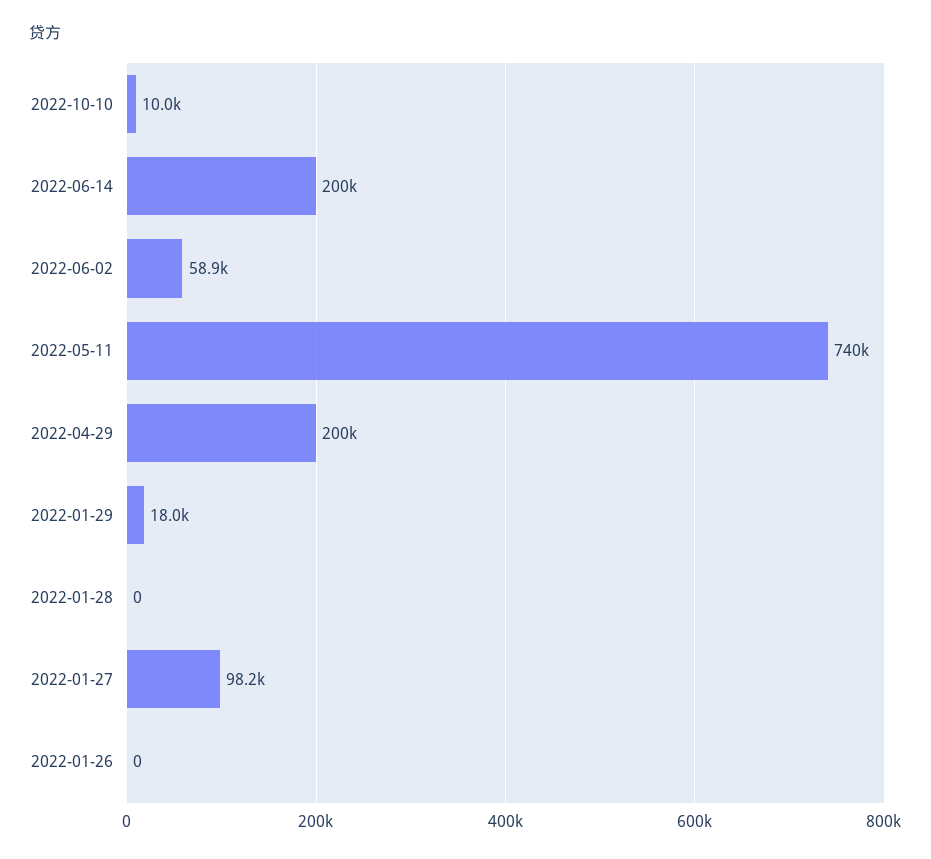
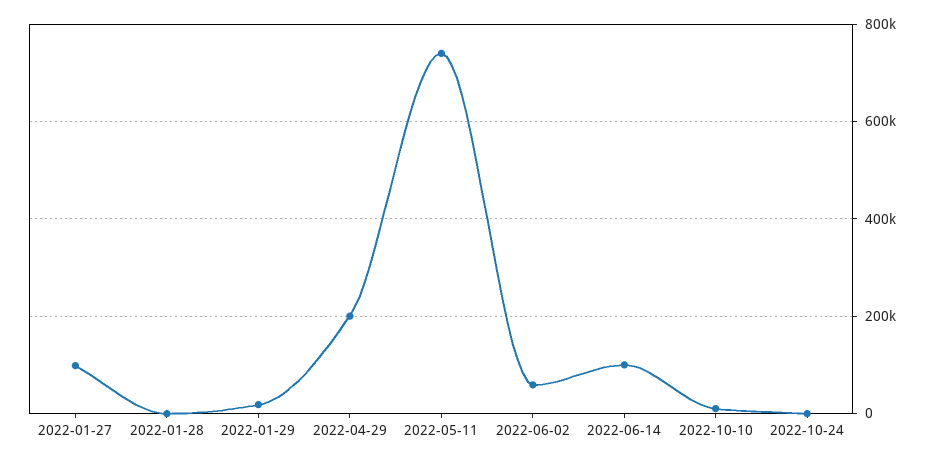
2022-06-14: 200000 -> 100000
2022-01-26: 0 -> none
2022-10-24: none -> 0

